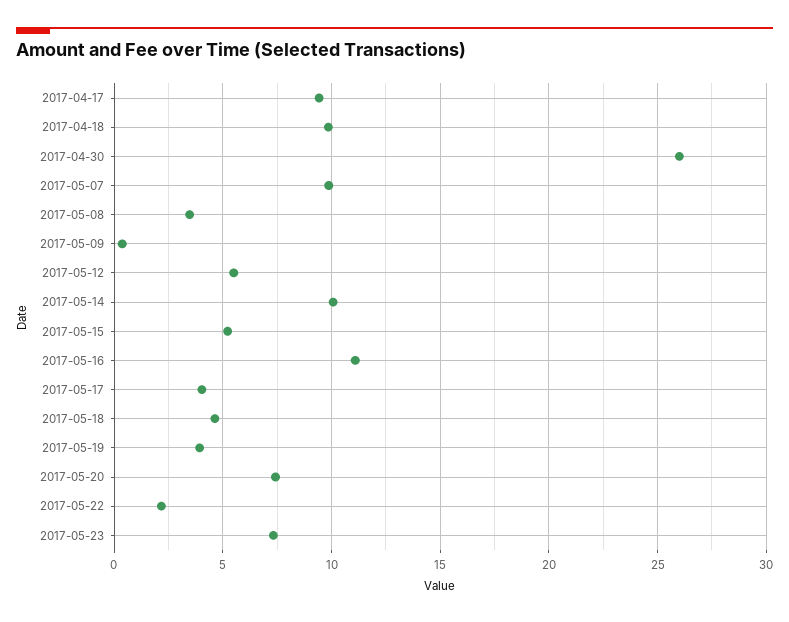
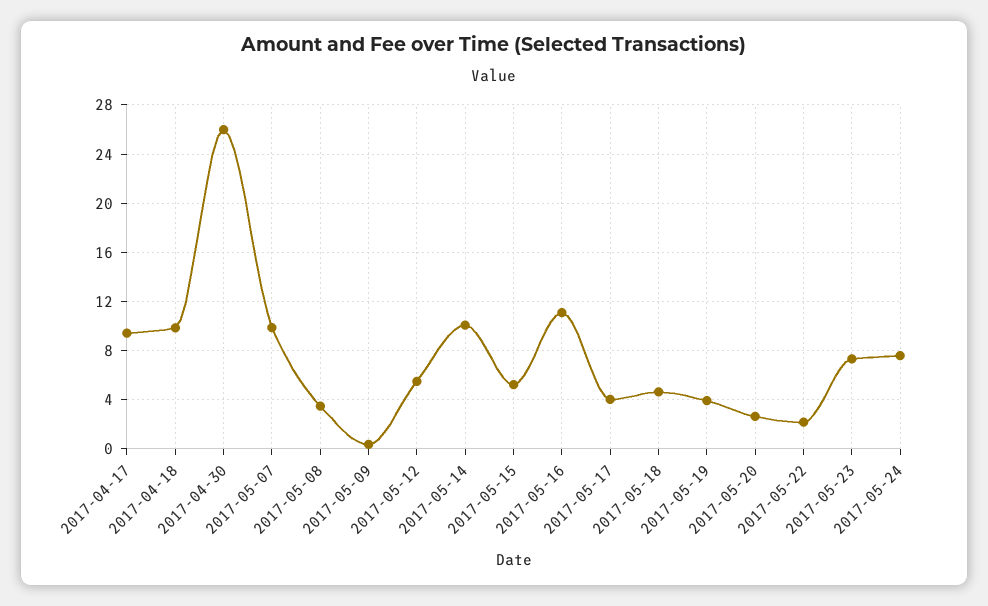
2017-05-20: 7.5 -> 2.5
2017-05-24: none -> 7.5

